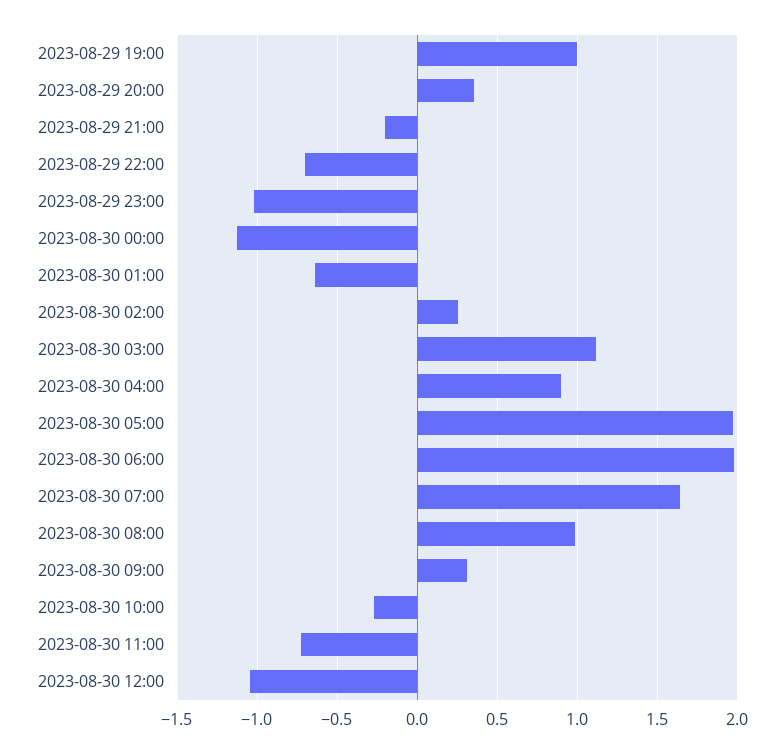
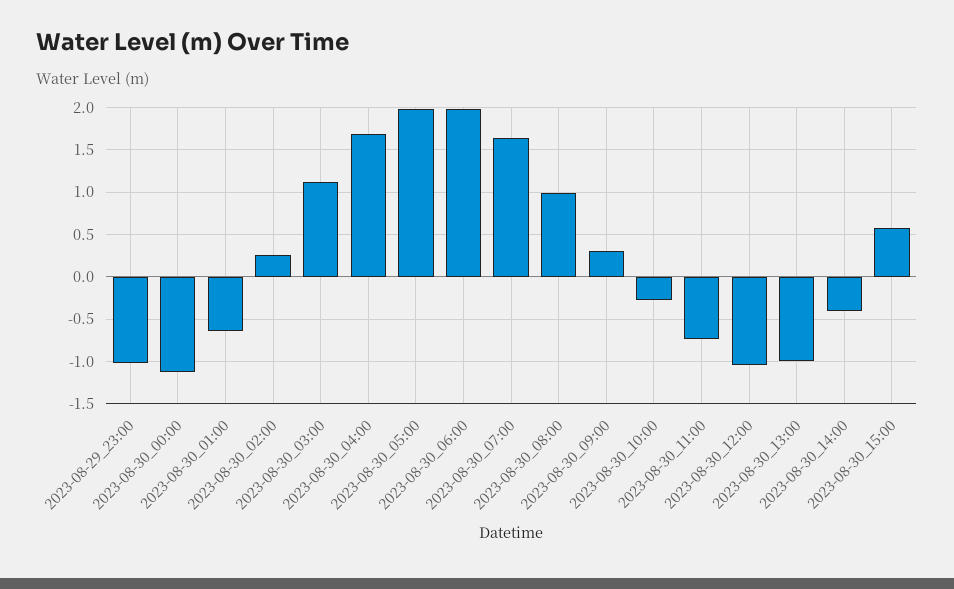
2023-08-29 19:00: 1 -> none
2023-08-29 20:00: 0.35 -> none
2023-08-29 21:00: -0.2 -> none
2023-08-29 22:00: -0.7 -> none
2023-08-30 04:00: 0.9 -> 1.7
2023-08-30_13:00: none -> -1
2023-08-30_14:00: none -> -0.4
2023-08-30_15:00: none -> 0.6

